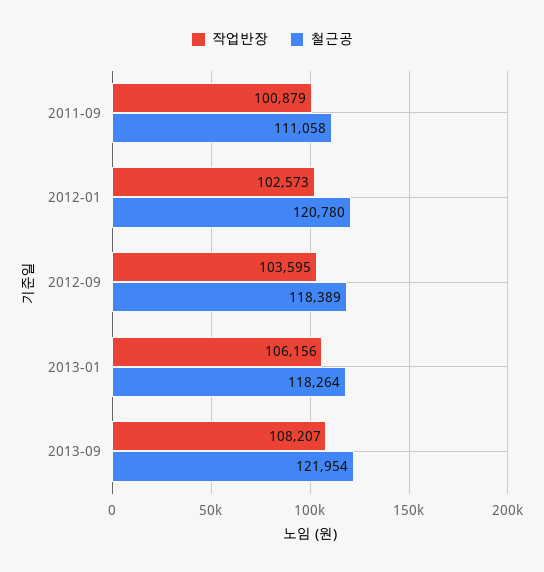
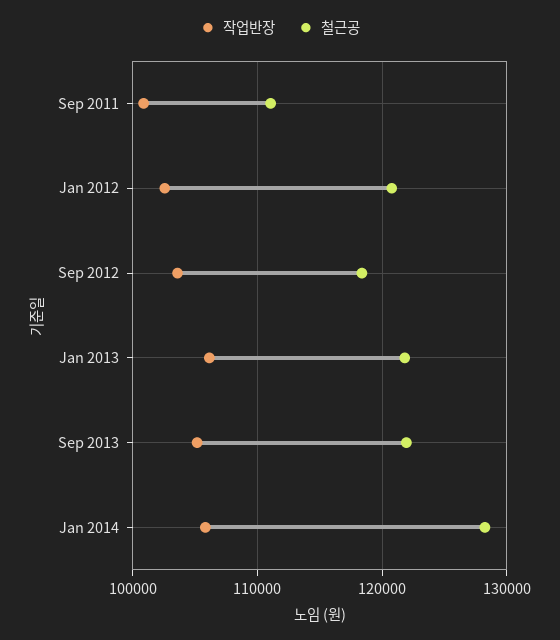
철근공, 2013-01: 118264 -> 122000
작업반장, 2013-09: 108207 -> 105000
작업반장, Jan 2014: none -> 106000
철근공, Jan 2014: none -> 128000

